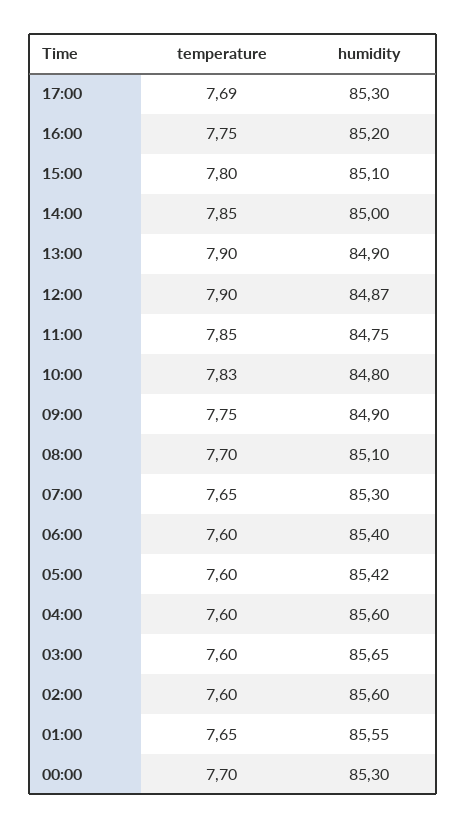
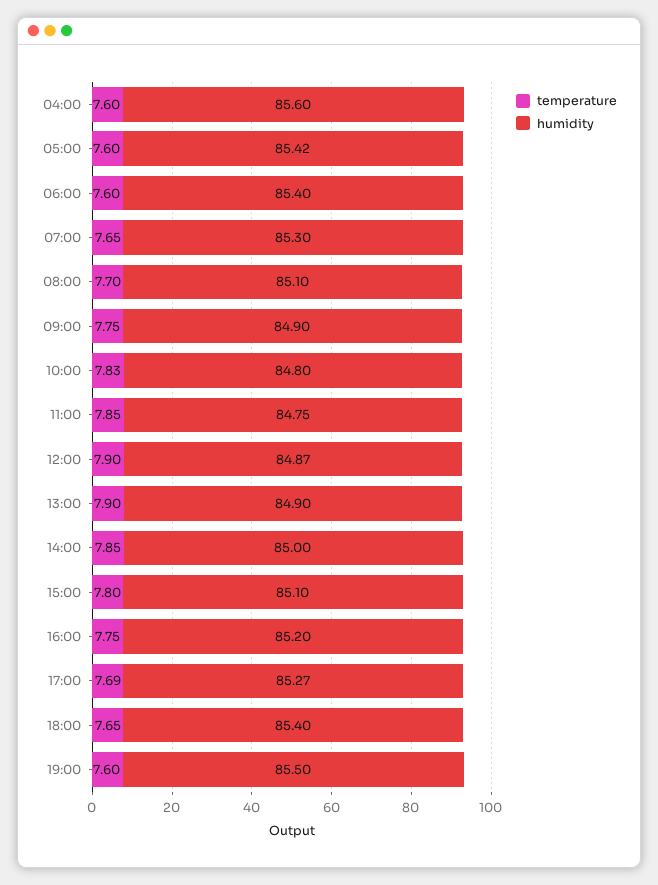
humidity, 17:00: 85.3 -> 85.27
temperature, 03:00: 7.6 -> none
humidity, 03:00: 85.65 -> none
temperature, 02:00: 7.6 -> none
humidity, 02:00: 85.6 -> none
temperature, 01:00: 7.65 -> none
humidity, 01:00: 85.55 -> none
temperature, 00:00: 7.7 -> none
humidity, 00:00: 85.3 -> none
temperature, 18:00: none -> 7.65
humidity, 18:00: none -> 85.4
temperature, 19:00: none -> 7.6
humidity, 19:00: none -> 85.5

